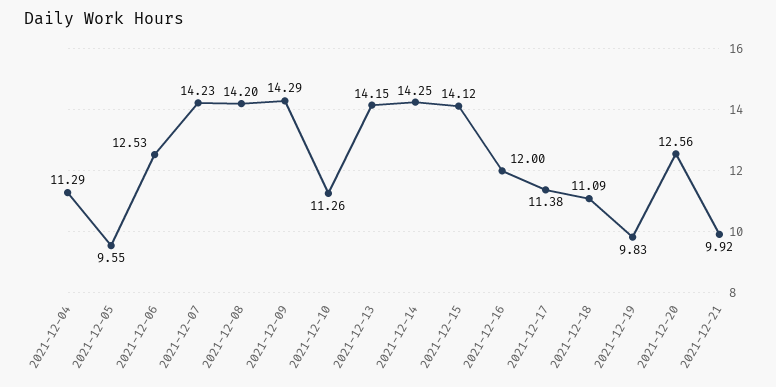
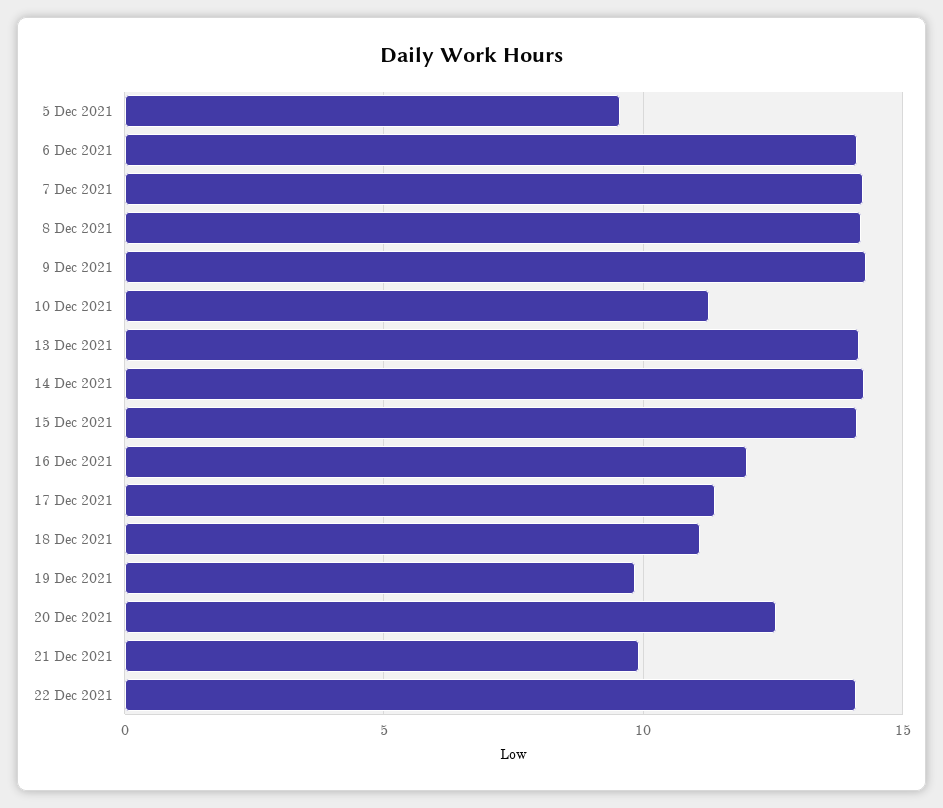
2021-12-04: 11.29 -> none
2021-12-06: 12.53 -> 14
22 Dec 2021: none -> 14

